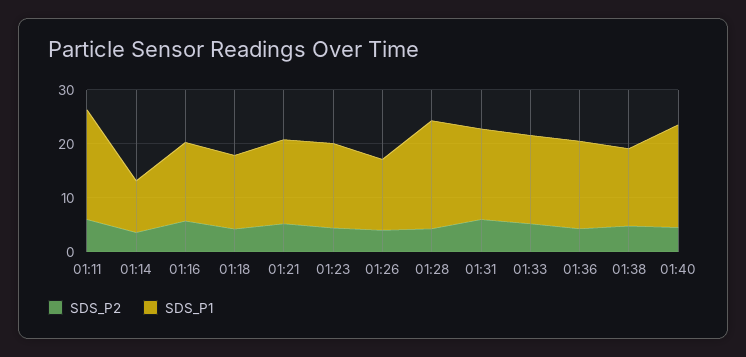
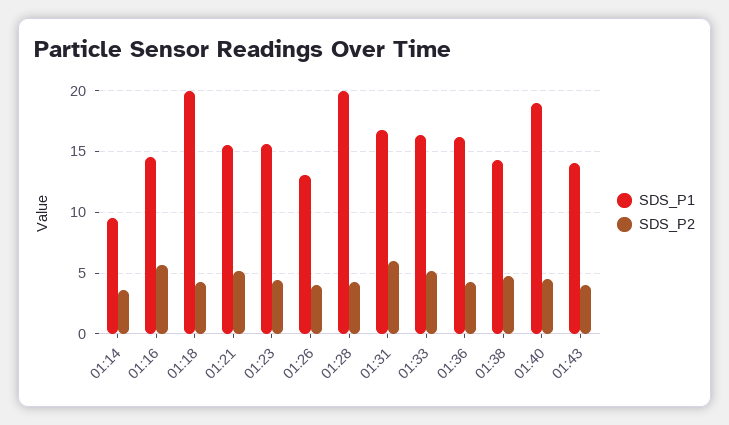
SDS_P2, 01:11: 6 -> none
SDS_P1, 01:11: 20 -> none
SDS_P1, 01:18: 14 -> 20
SDS_P1, 01:43: none -> 14
SDS_P2, 01:43: none -> 4

